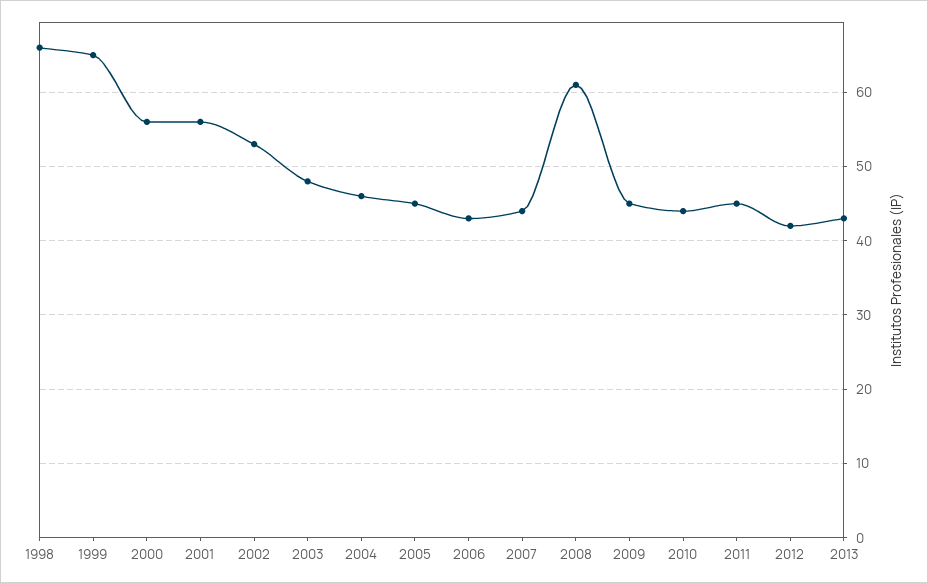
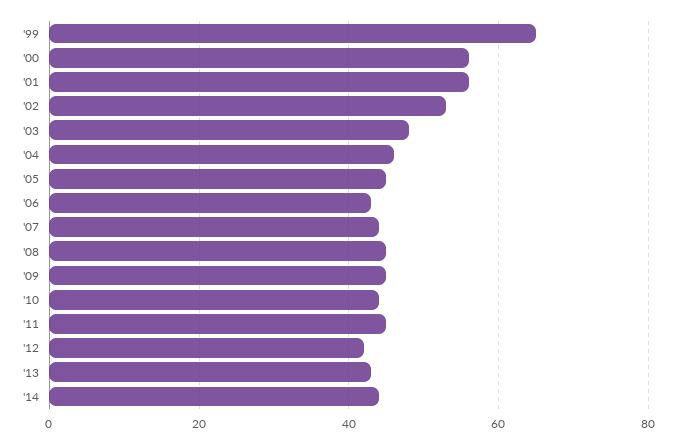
1998: 66 -> none
2008: 61 -> 45
'14: none -> 45

